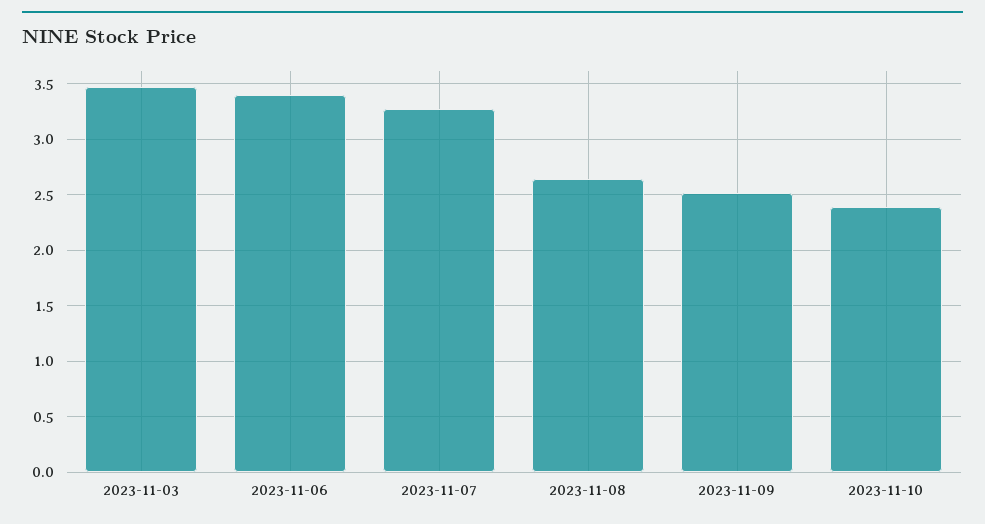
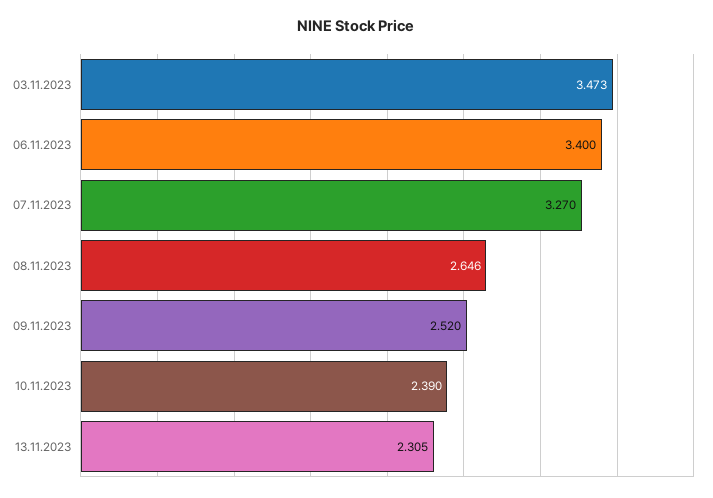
13.11.2023: none -> 2.305

